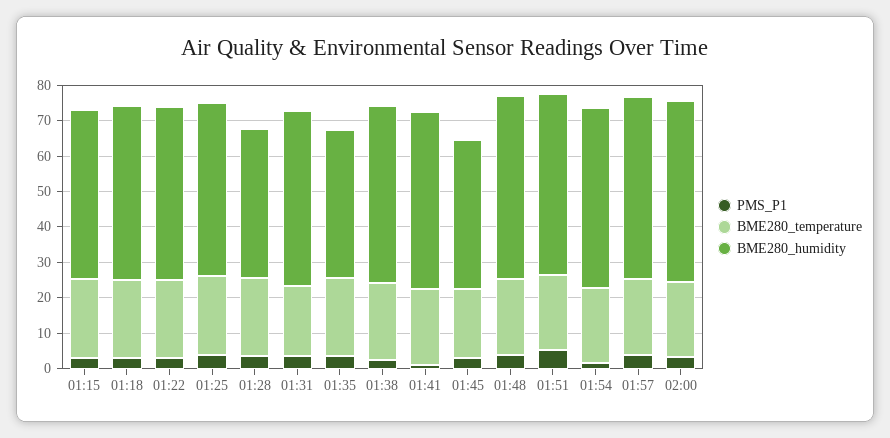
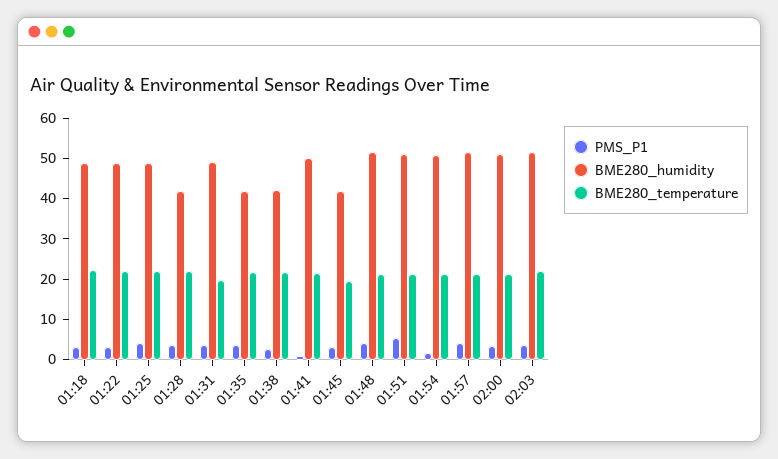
PMS_P1, 01:15: 2.5 -> none
BME280_temperature, 01:15: 22.5 -> none
BME280_humidity, 01:15: 47.5 -> none
BME280_humidity, 01:38: 50 -> 42
PMS_P1, 02:03: none -> 4
BME280_humidity, 02:03: none -> 52
BME280_temperature, 02:03: none -> 22

